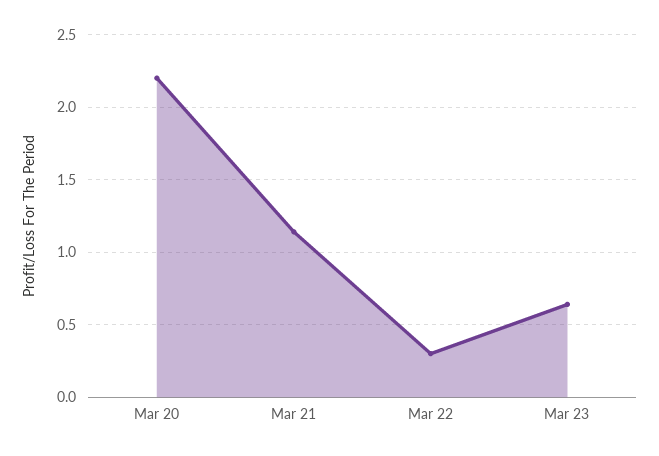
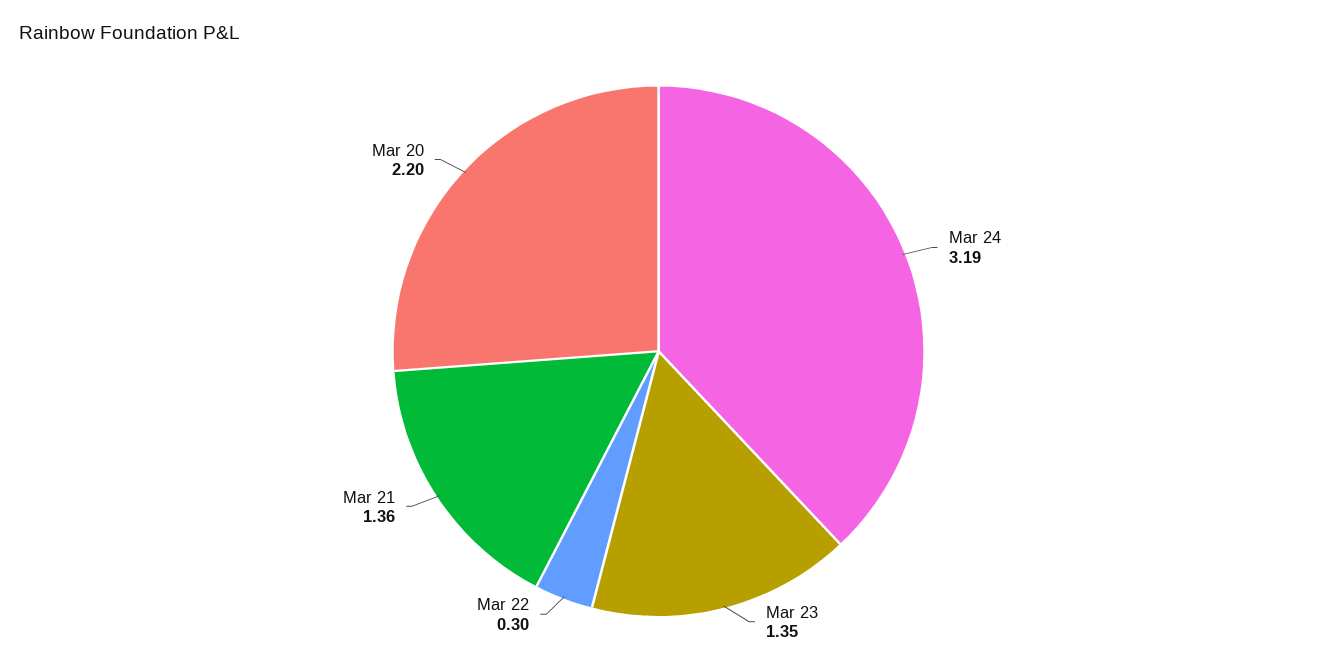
Mar 21: 1.15 -> 1.36
Mar 23: 0.65 -> 1.35
Mar 24: none -> 3.19

